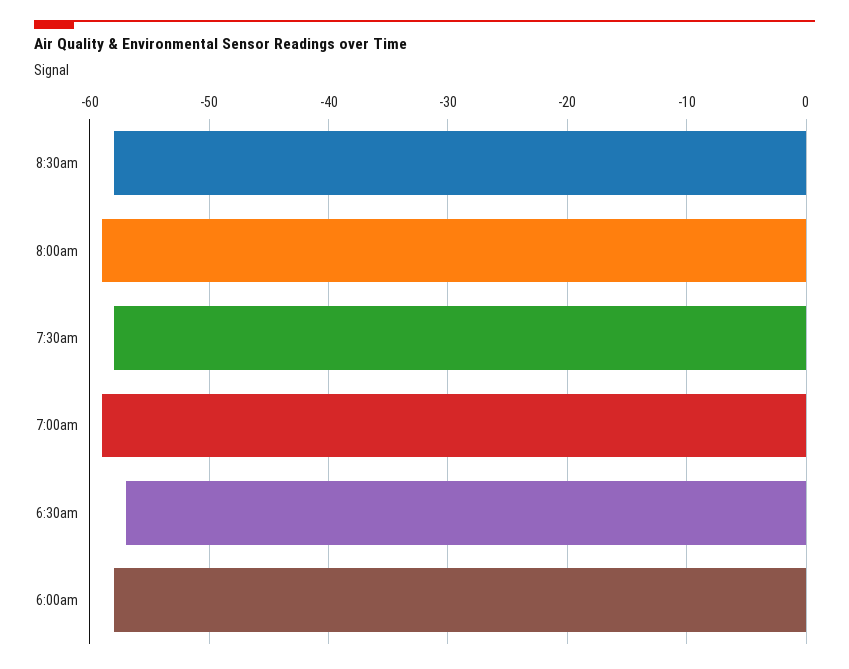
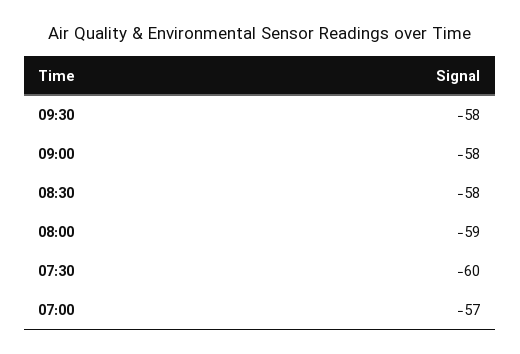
7:30am: -58 -> -60
7:00am: -59 -> -57
6:30am: -57 -> none
6:00am: -58 -> none
09:30: none -> -58
09:00: none -> -58

